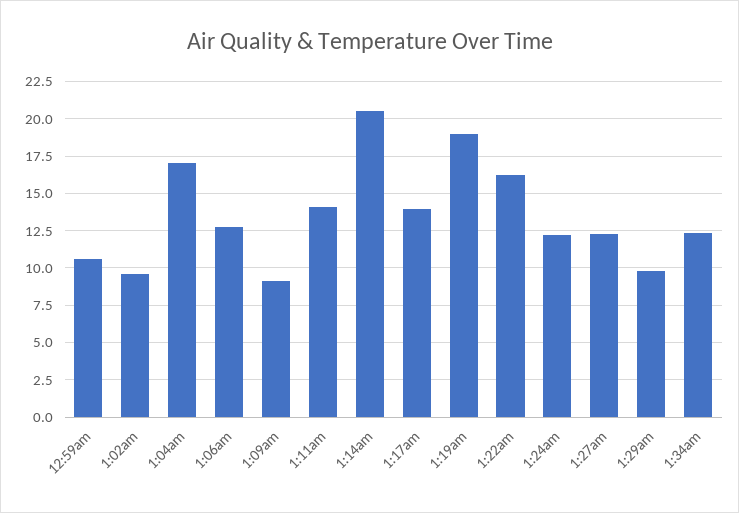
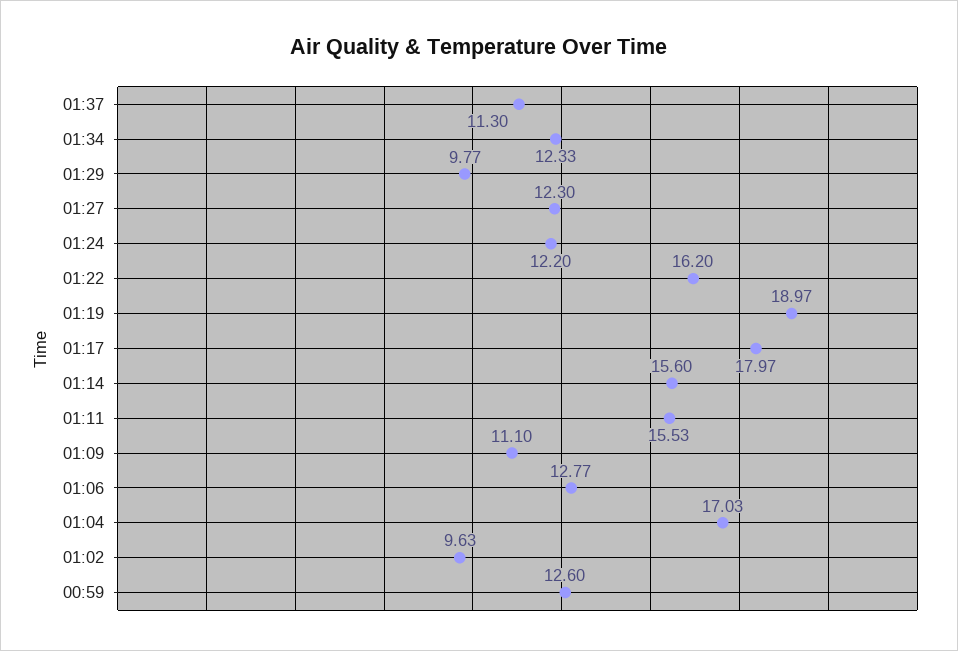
12:59am: 10.5 -> 12.6
1:09am: 9 -> 11.1
1:11am: 14 -> 15.53
1:14am: 20.5 -> 15.6
1:17am: 14 -> 17.97
01:37: none -> 11.3

